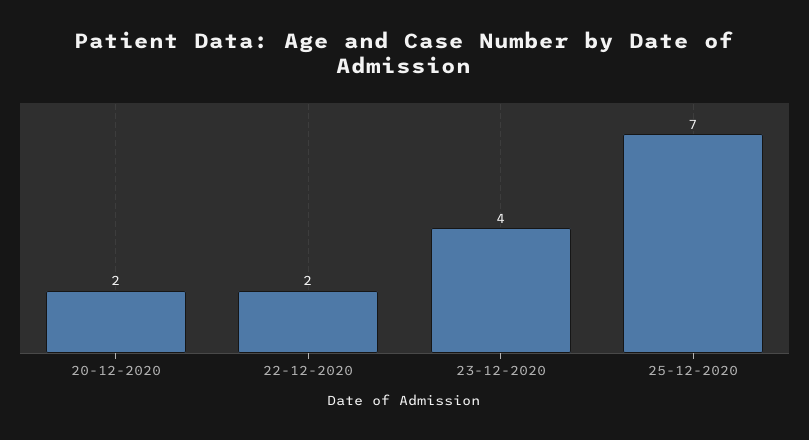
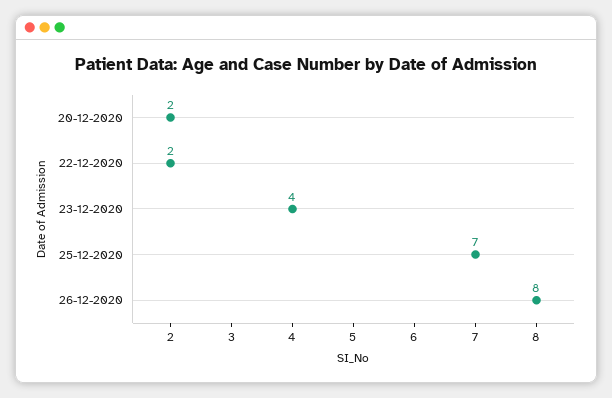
26-12-2020: none -> 8

